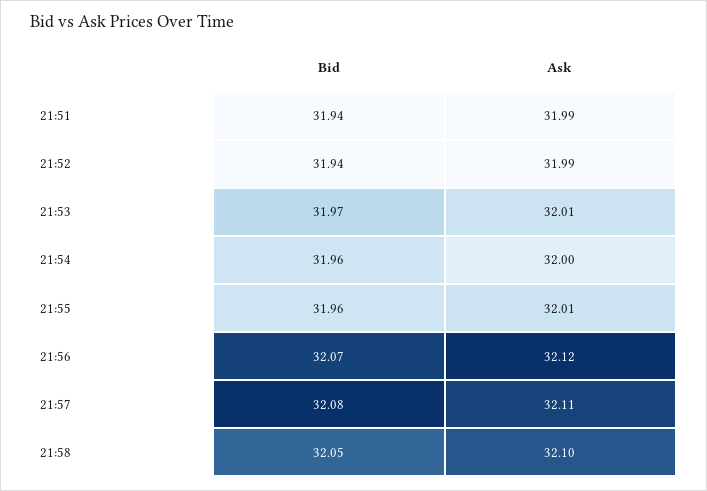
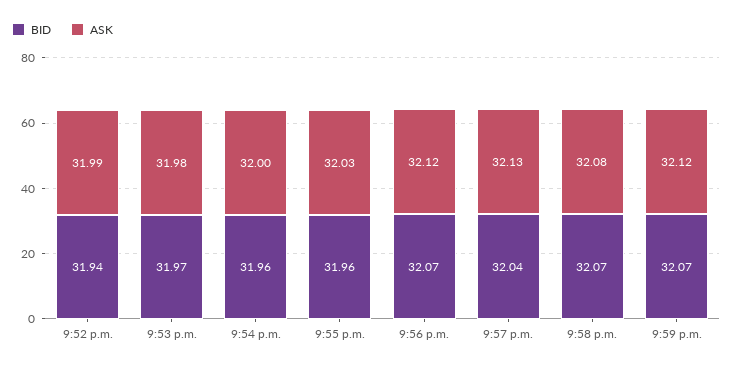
Bid, 21:51: 31.94 -> none
Ask, 21:51: 31.99 -> none
Ask, 21:53: 32.01 -> 31.98
Ask, 21:55: 32.01 -> 32.03
Bid, 21:57: 32.08 -> 32.04
Ask, 21:57: 32.11 -> 32.13
Bid, 21:58: 32.05 -> 32.07
Ask, 21:58: 32.1 -> 32.08
Bid, 9:59 p.m.: none -> 32.07
Ask, 9:59 p.m.: none -> 32.12

